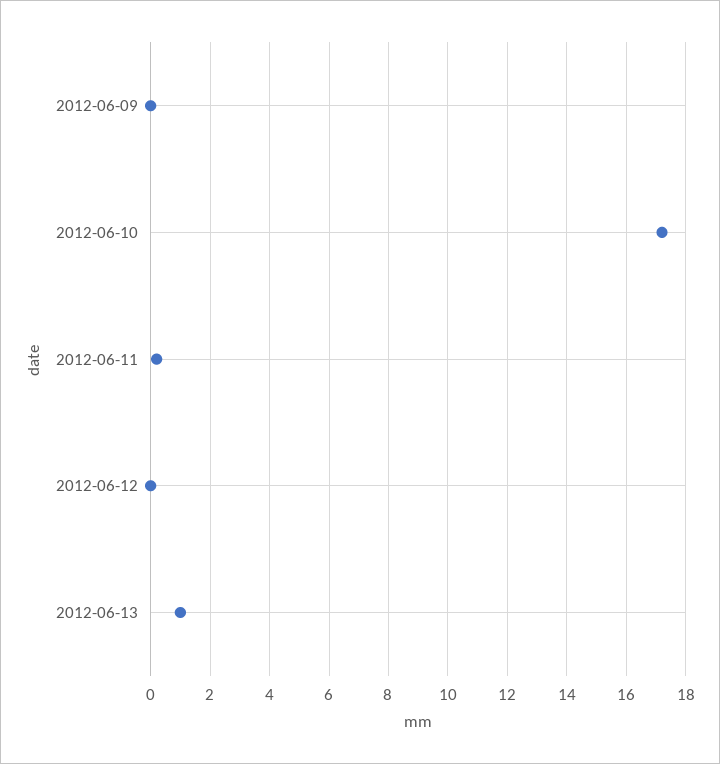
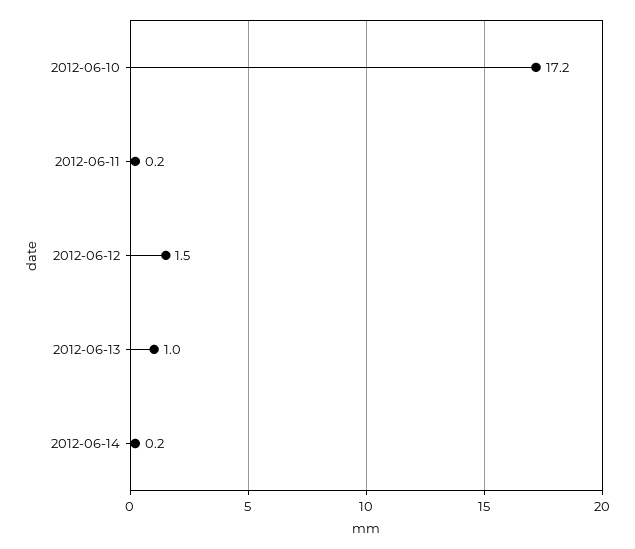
2012-06-09: 0 -> none
2012-06-12: 0 -> 1.5
2012-06-14: none -> 0.2

